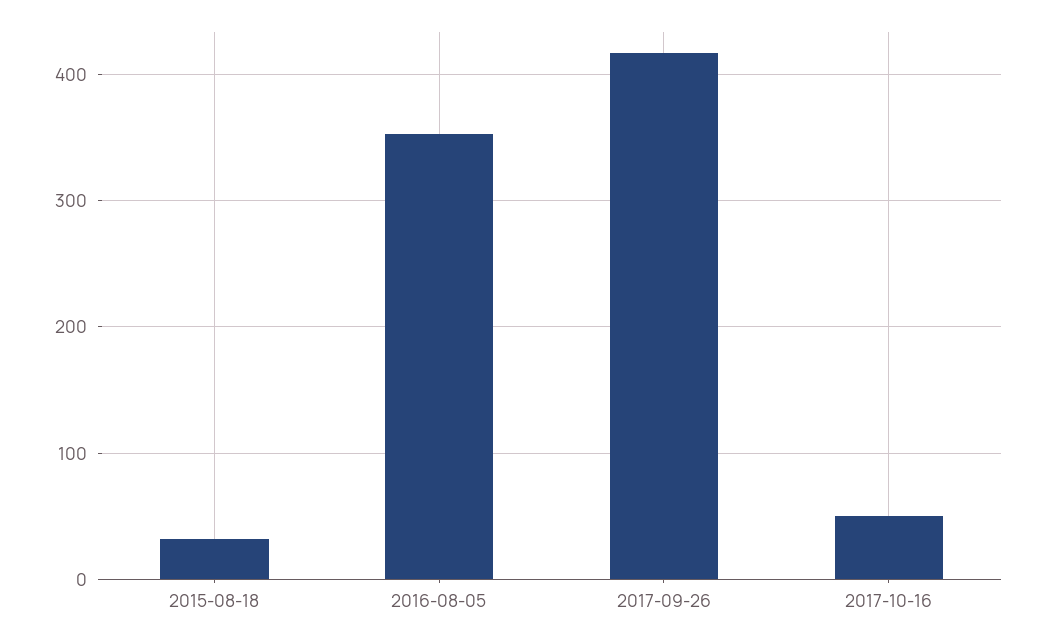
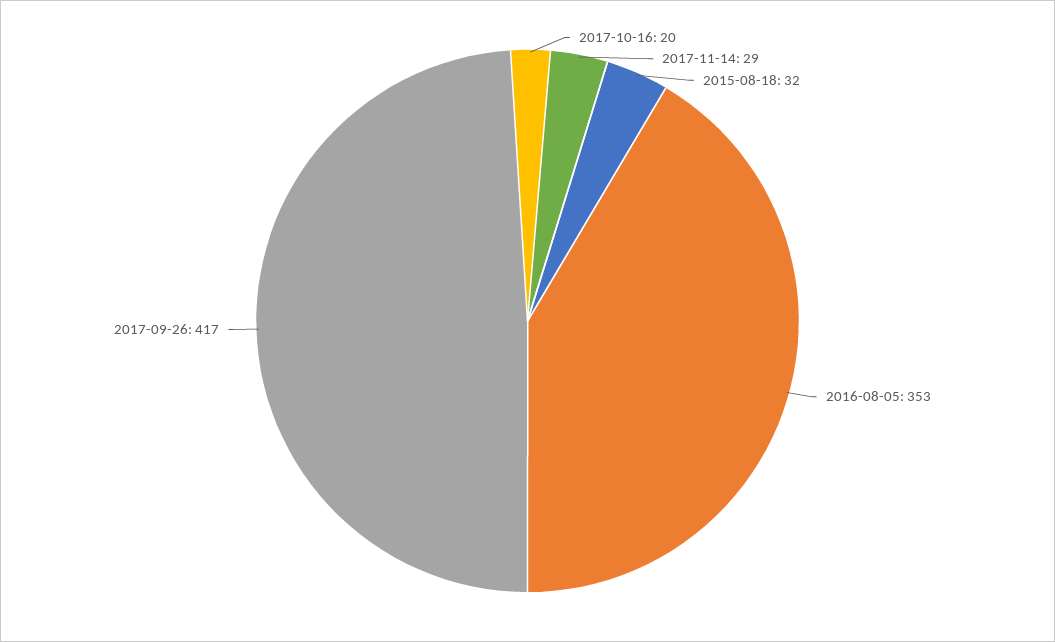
2017-10-16: 50 -> 20
2017-11-14: none -> 29

